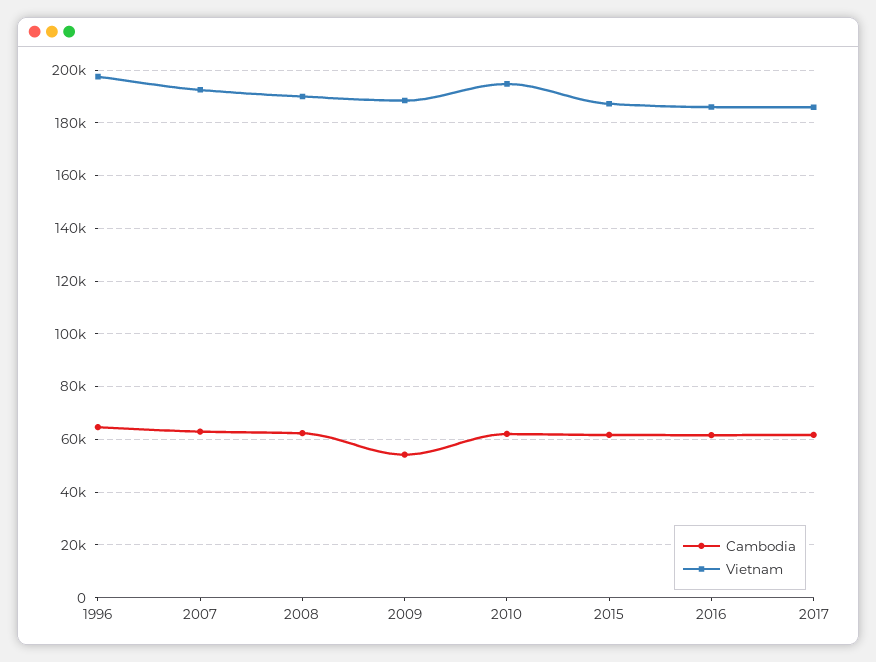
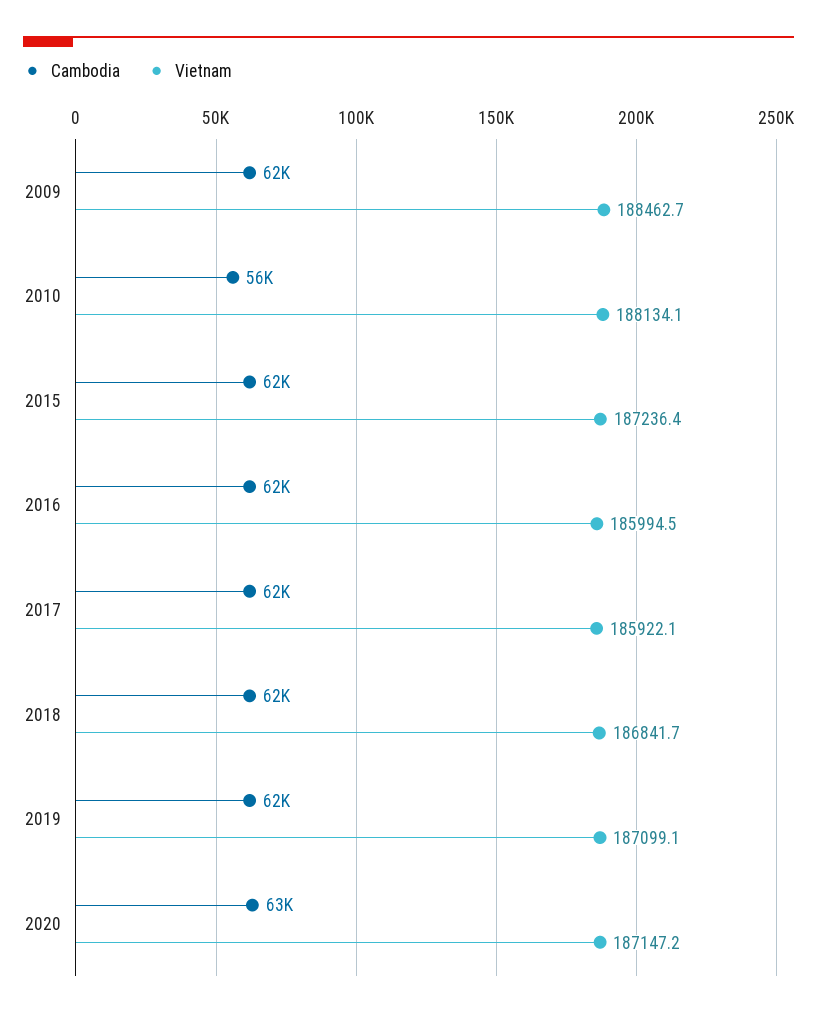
Cambodia, 1996: 65000 -> none
Vietnam, 1996: 197500 -> none
Cambodia, 2007: 62500 -> none
Vietnam, 2007: 192500 -> none
Cambodia, 2008: 62500 -> none
Vietnam, 2008: 190000 -> none
Cambodia, 2009: 55000 -> 62000
Cambodia, 2010: 62500 -> 56000
Vietnam, 2010: 195000 -> 188134.1
Cambodia, 2018: none -> 62000
Vietnam, 2018: none -> 186841.7
Cambodia, 2019: none -> 62000
Vietnam, 2019: none -> 187099.1
Cambodia, 2020: none -> 63000
Vietnam, 2020: none -> 187147.2

